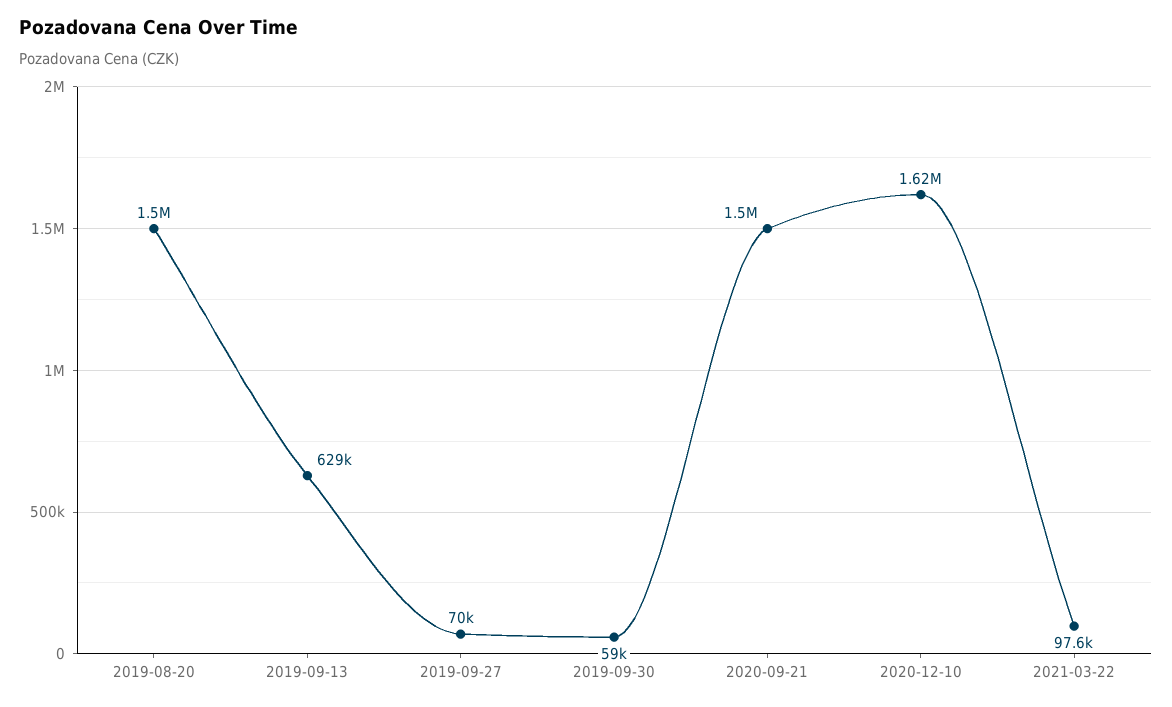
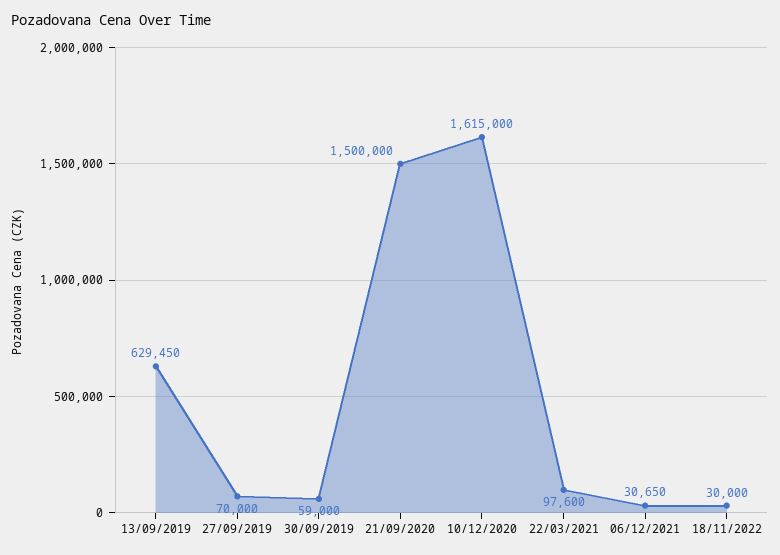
2019-08-20: 1500000 -> none
06/12/2021: none -> 30650
18/11/2022: none -> 30000

